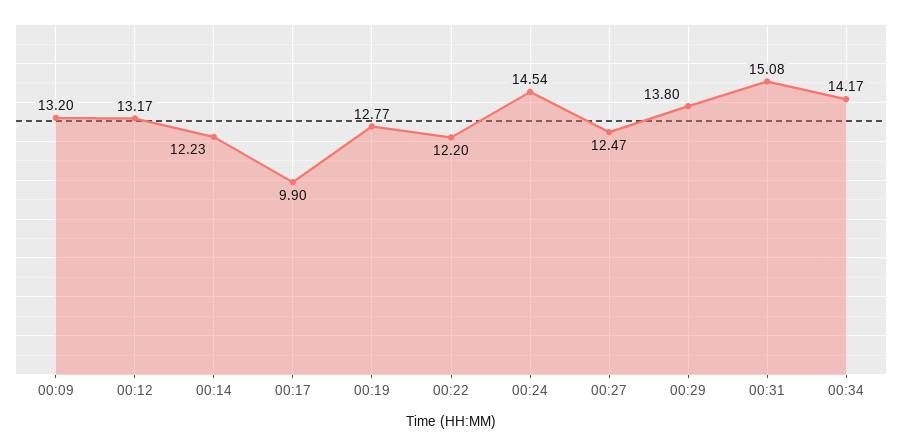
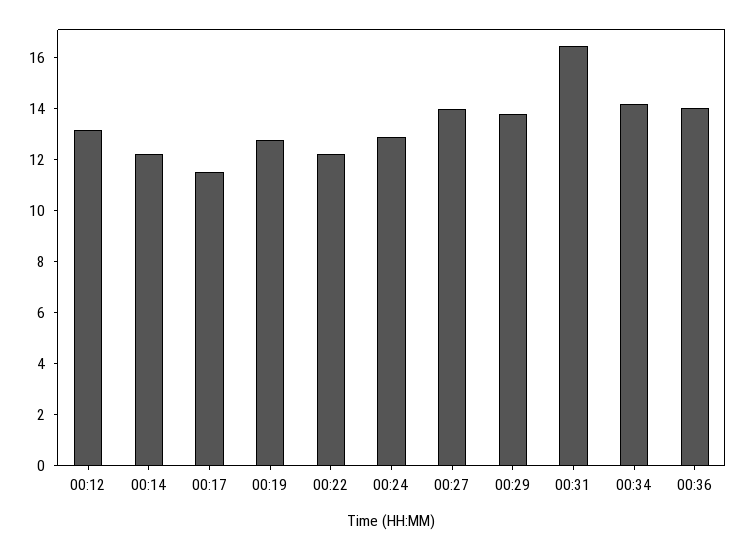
00:09: 13.2 -> none
00:17: 9.9 -> 11.5
00:24: 14.54 -> 13
00:27: 12.47 -> 14
00:31: 15.08 -> 16.5
00:36: none -> 14

